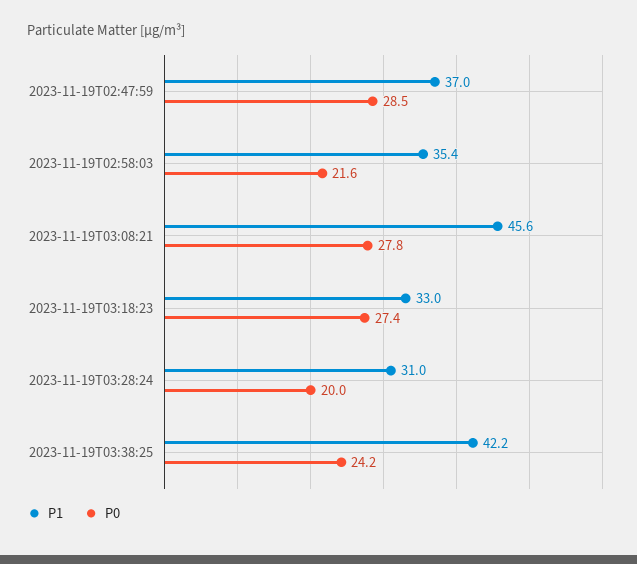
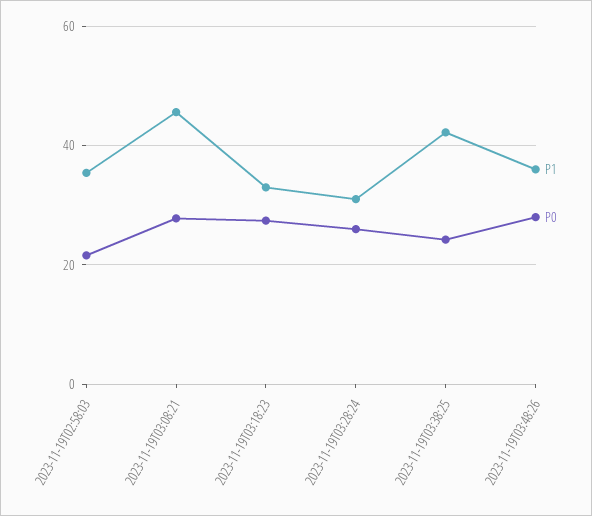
P1, 2023-11-19T02:47:59: 37 -> none
P0, 2023-11-19T02:47:59: 28.5 -> none
P0, 2023-11-19T03:28:24: 20 -> 26
P1, 2023-11-19T03:48:26: none -> 36
P0, 2023-11-19T03:48:26: none -> 28

